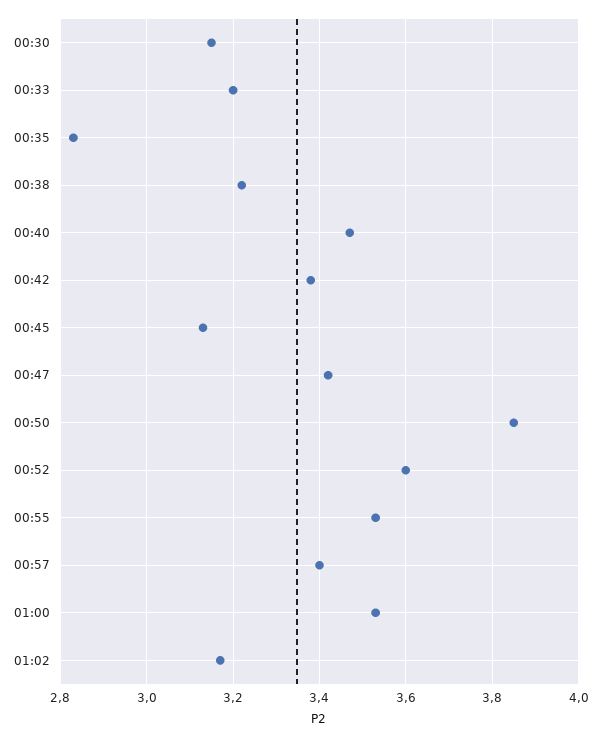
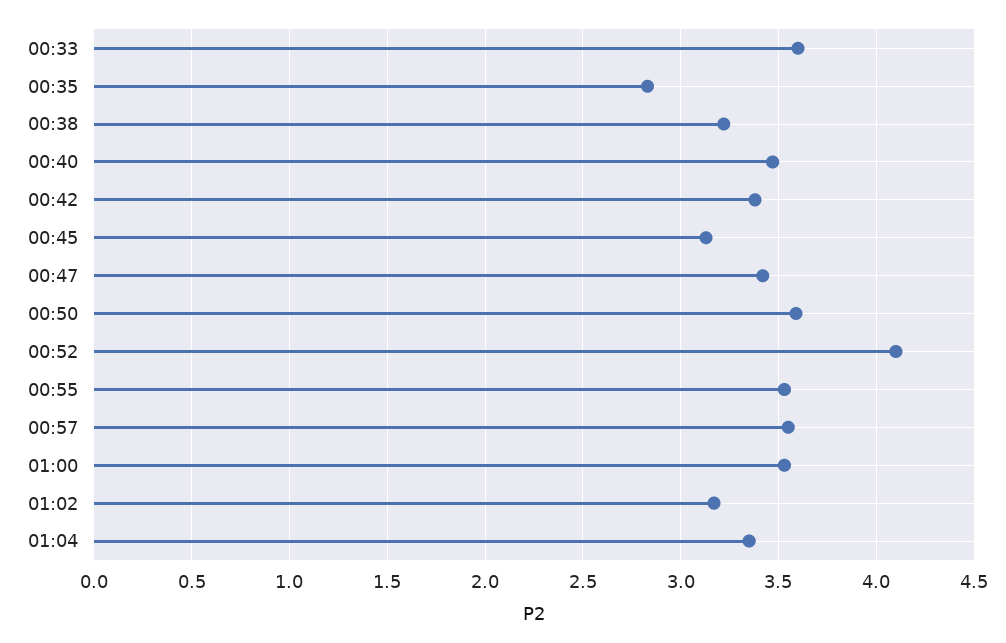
00:30: 3.15 -> none
00:33: 3.2 -> 3.6
00:50: 3.85 -> 3.6
00:52: 3.6 -> 4.1
00:57: 3.4 -> 3.55
01:04: none -> 3.35

